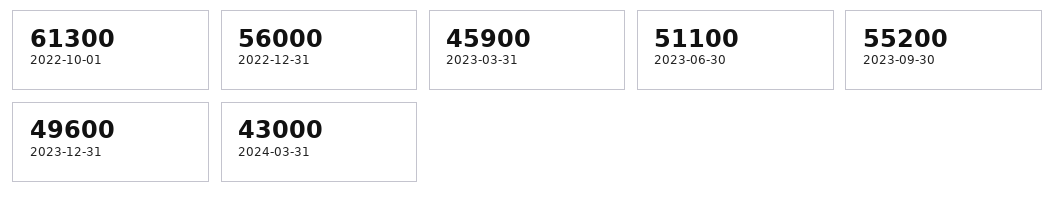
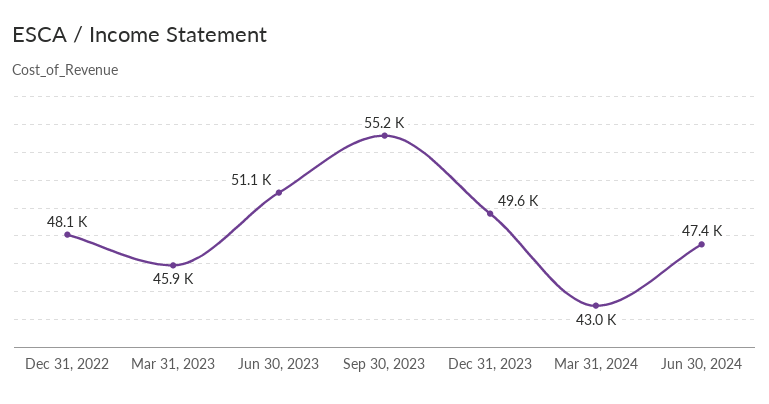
2022-10-01: 61300 -> none
2022-12-31: 56000 -> 48100
Jun 30, 2024: none -> 47400

